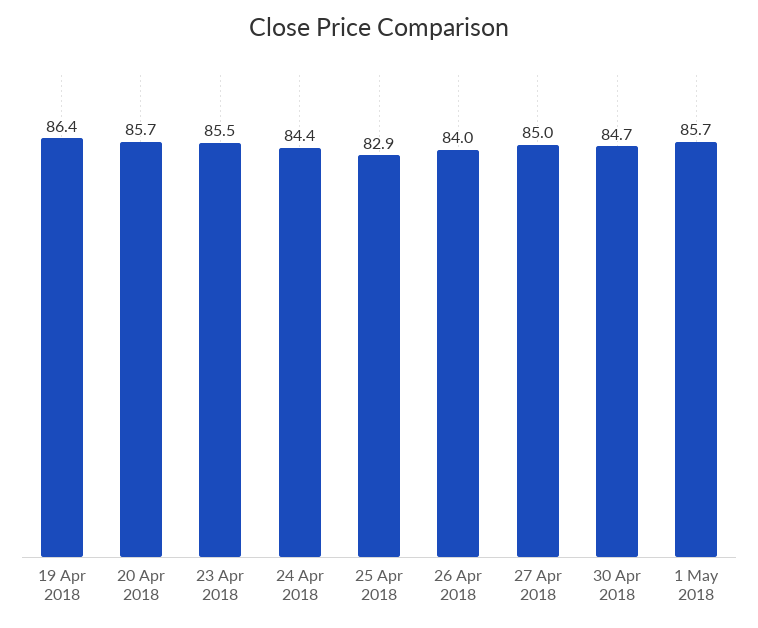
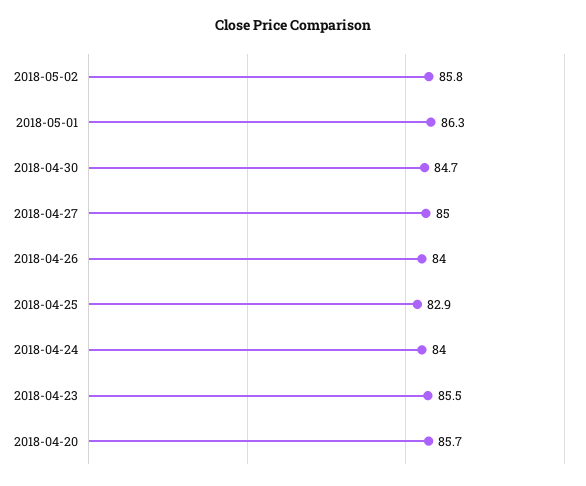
19 Apr 2018: 86.4 -> none
24 Apr 2018: 84.4 -> 84
1 May 2018: 85.7 -> 86.3
2018-05-02: none -> 85.8

